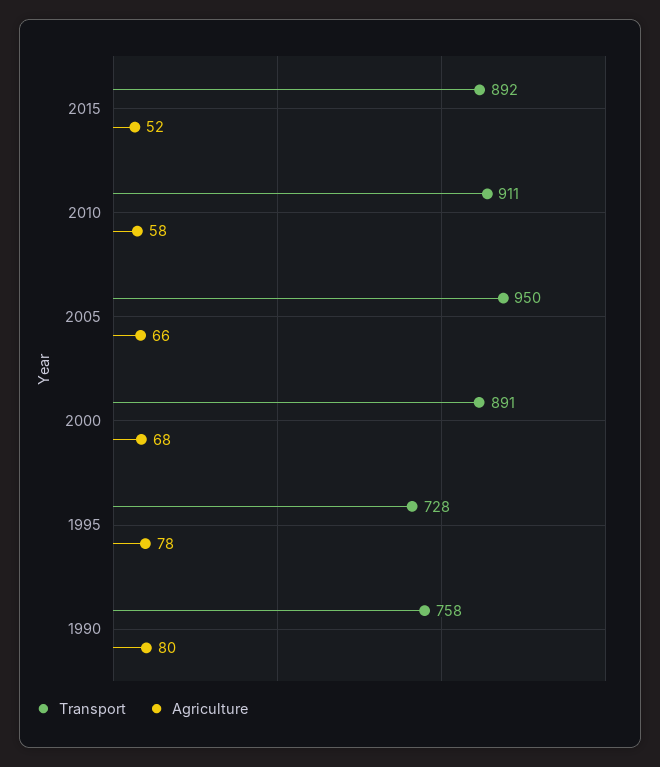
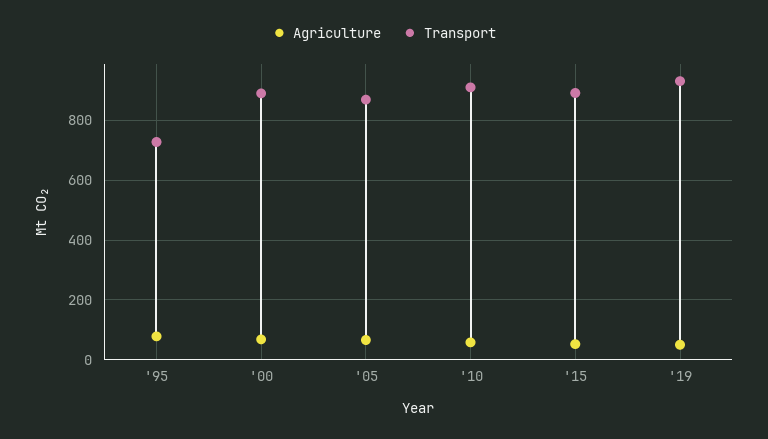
Transport, 2005: 950 -> 875
Transport, 1990: 758 -> none
Agriculture, 1990: 80 -> none
Agriculture, '19: none -> 50
Transport, '19: none -> 925

